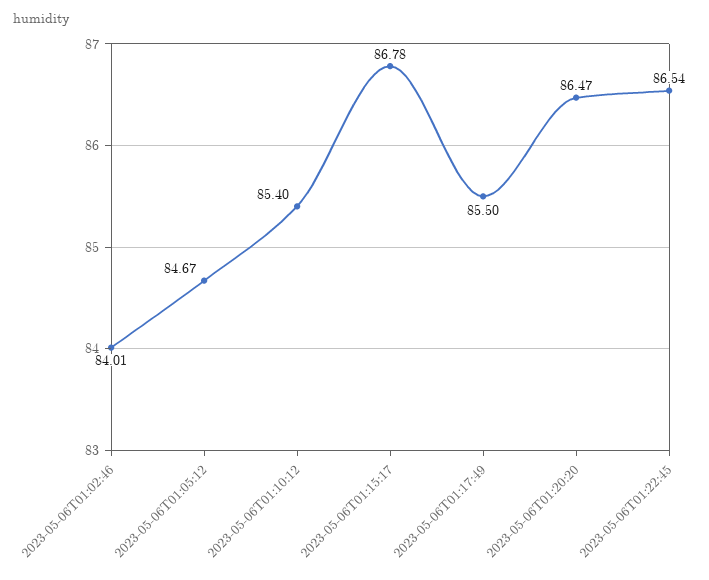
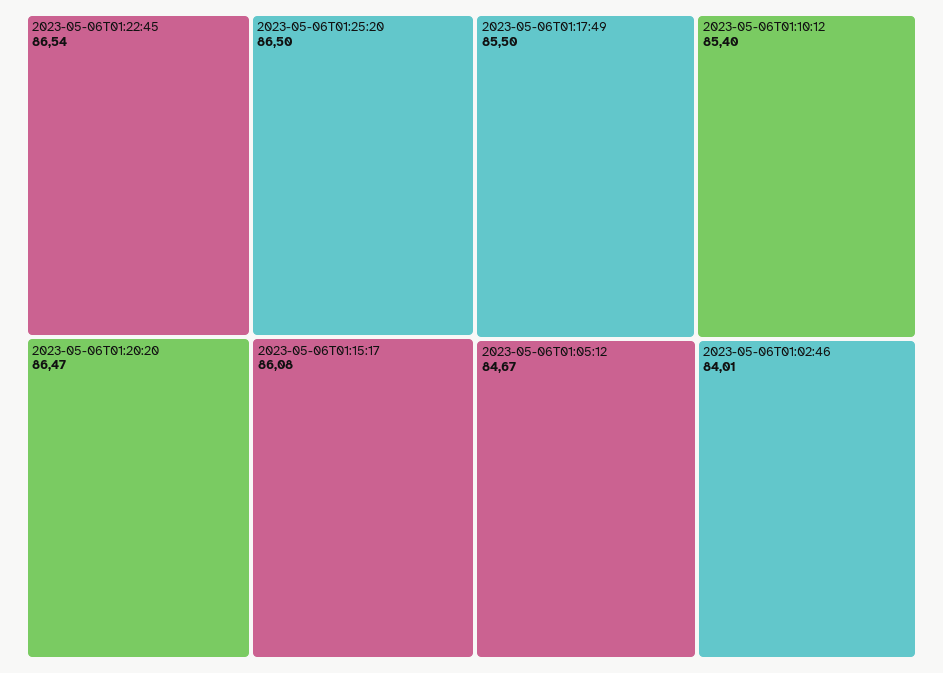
2023-05-06T01:15:17: 86.78 -> 86.08
2023-05-06T01:25:20: none -> 86.5

